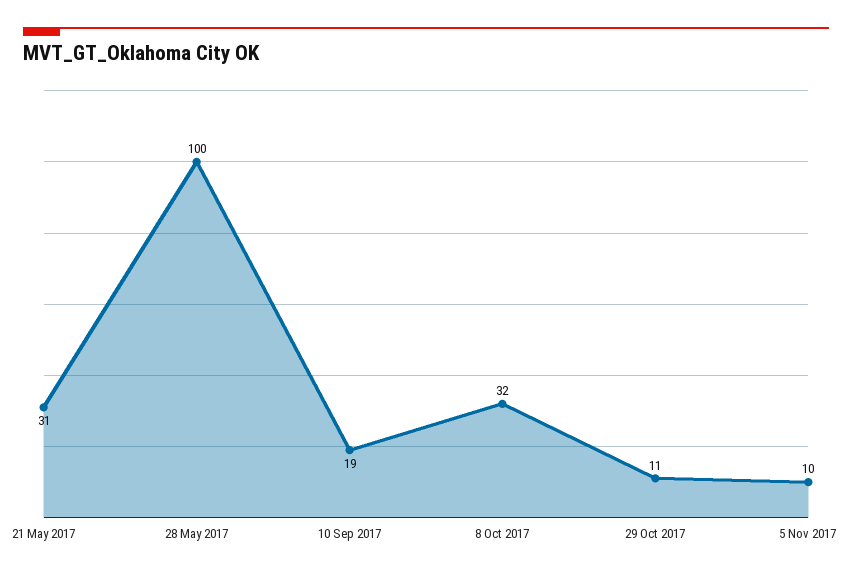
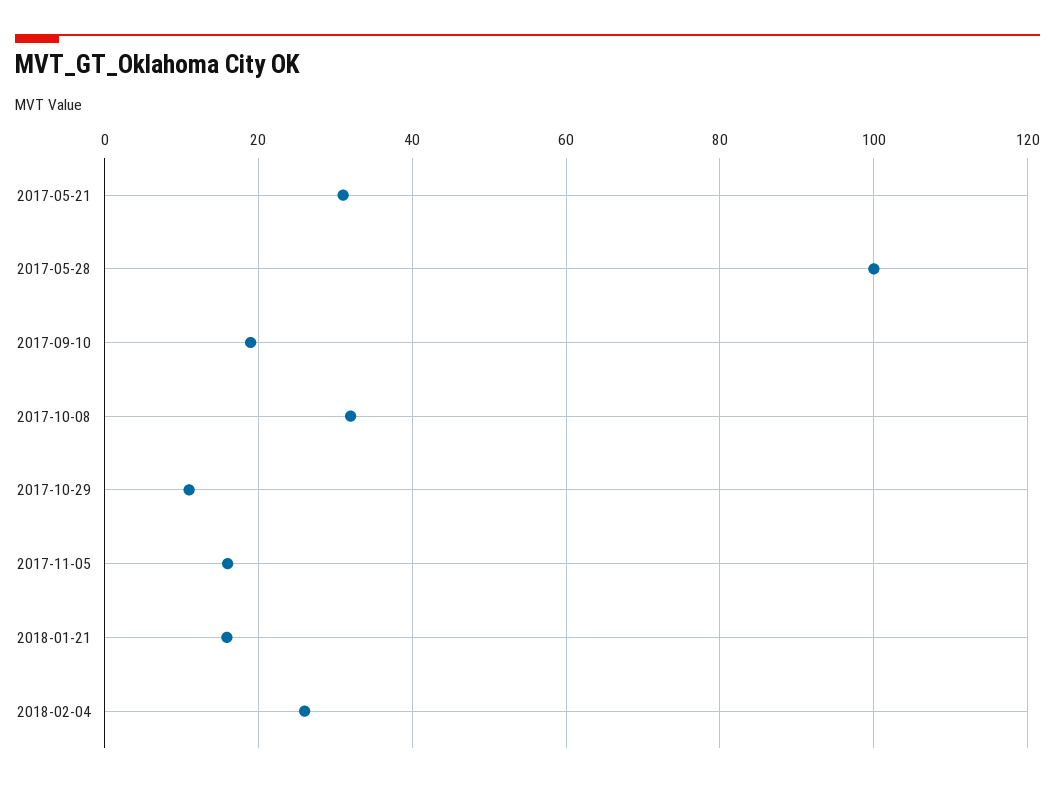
5 Nov 2017: 10 -> 16
2018-01-21: none -> 16
2018-02-04: none -> 26

